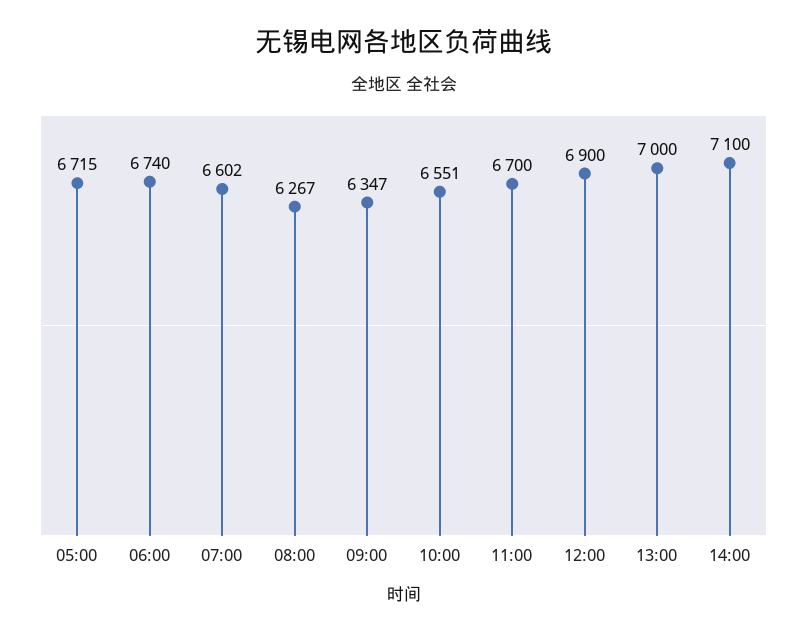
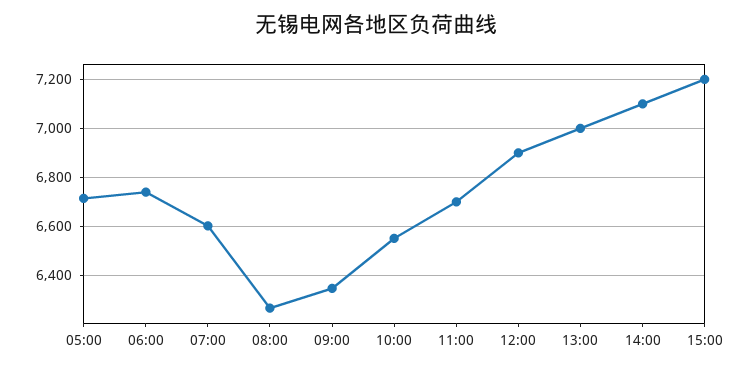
15:00: none -> 7200

